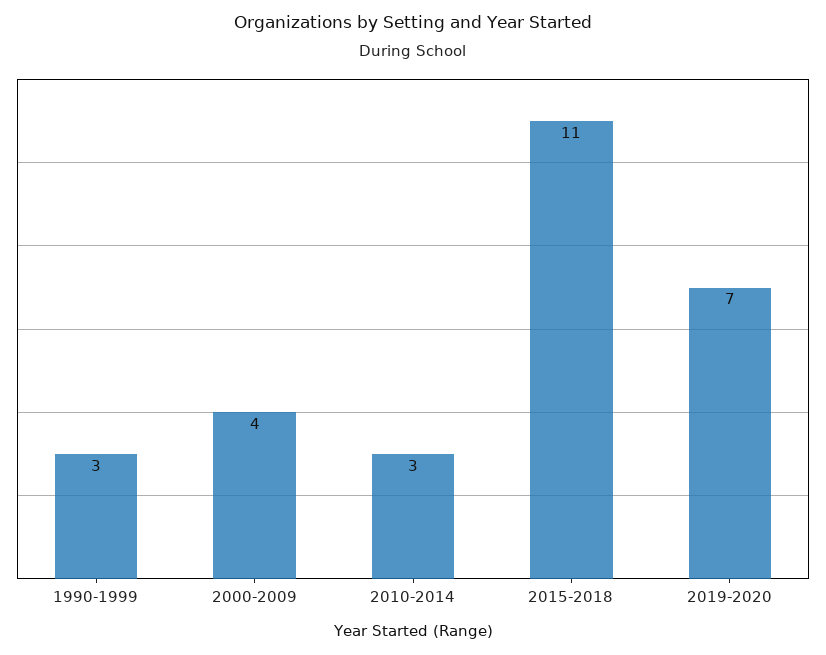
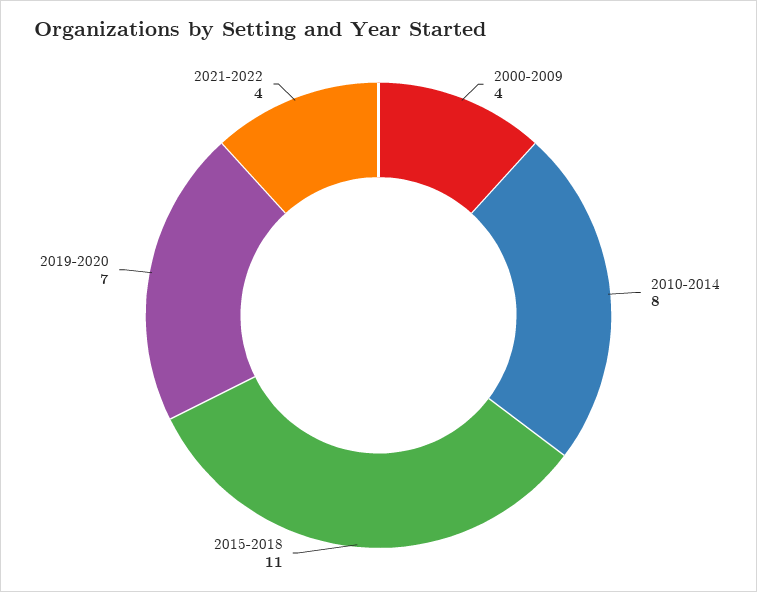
1990-1999: 3 -> none
2010-2014: 3 -> 8
2021-2022: none -> 4

